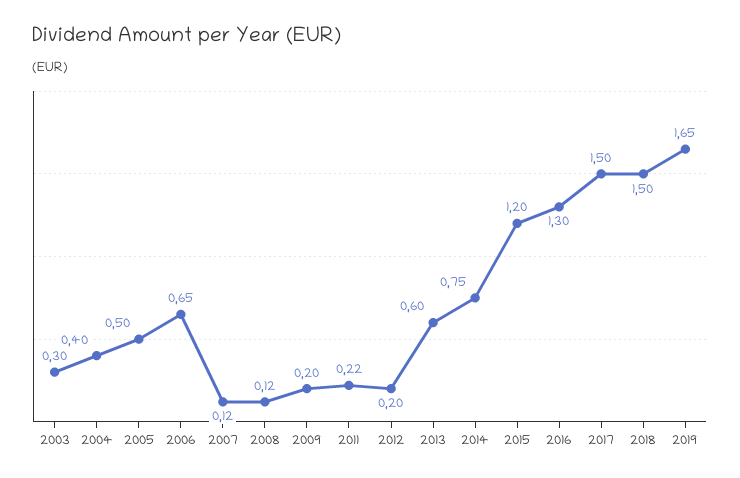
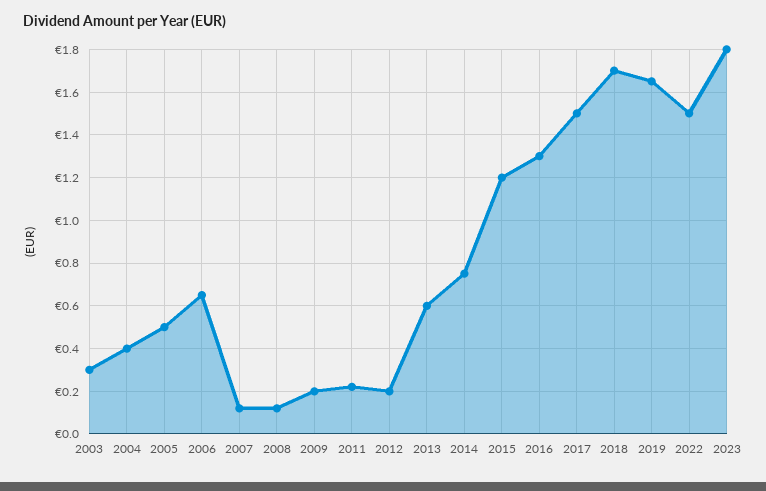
2018: 1.5 -> 1.7
2022: none -> 1.5
2023: none -> 1.8

